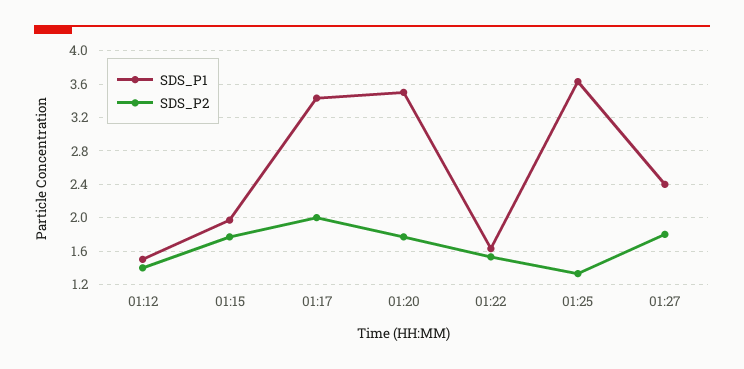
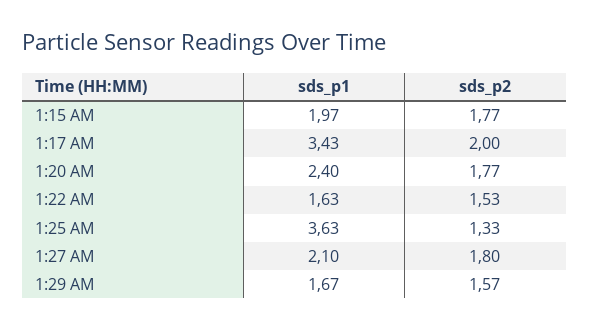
SDS_P1, 01:12: 1.5 -> none
SDS_P2, 01:12: 1.4 -> none
SDS_P1, 01:20: 3.5 -> 2.4
SDS_P1, 01:27: 2.4 -> 2.1
SDS_P1, 1:29 AM: none -> 1.67
SDS_P2, 1:29 AM: none -> 1.57

